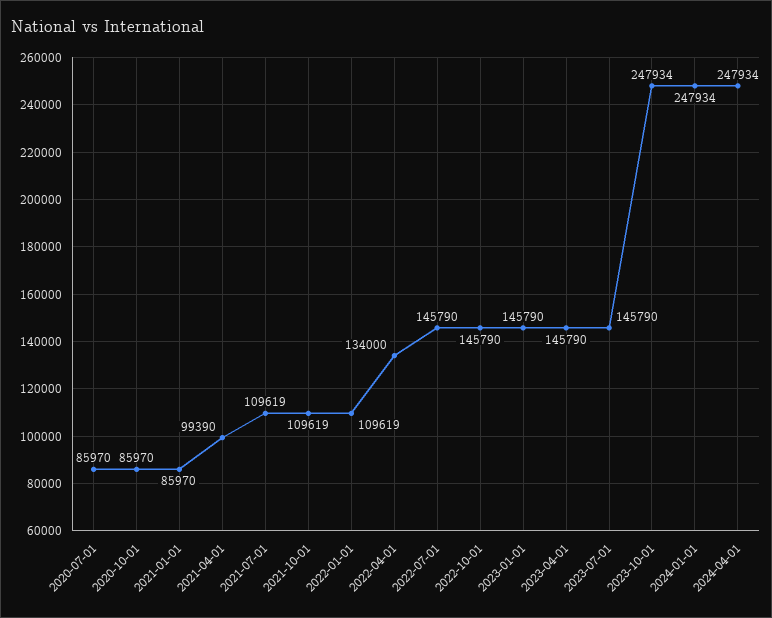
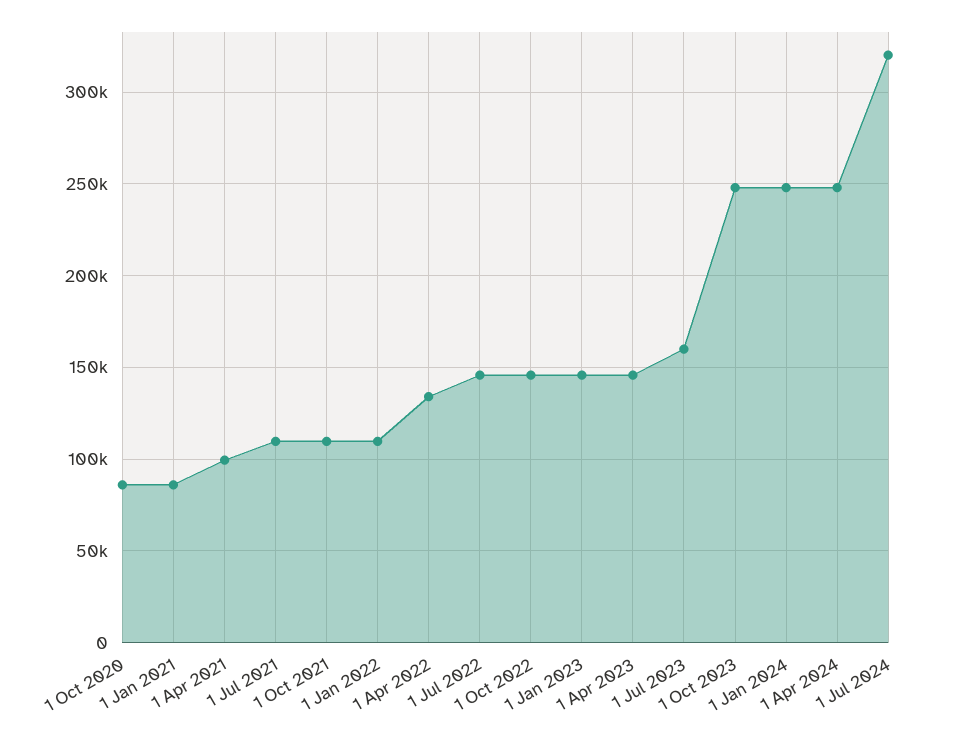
2020-07-01: 85970 -> none
2023-07-01: 145790 -> 160000
1 Jul 2024: none -> 320000

